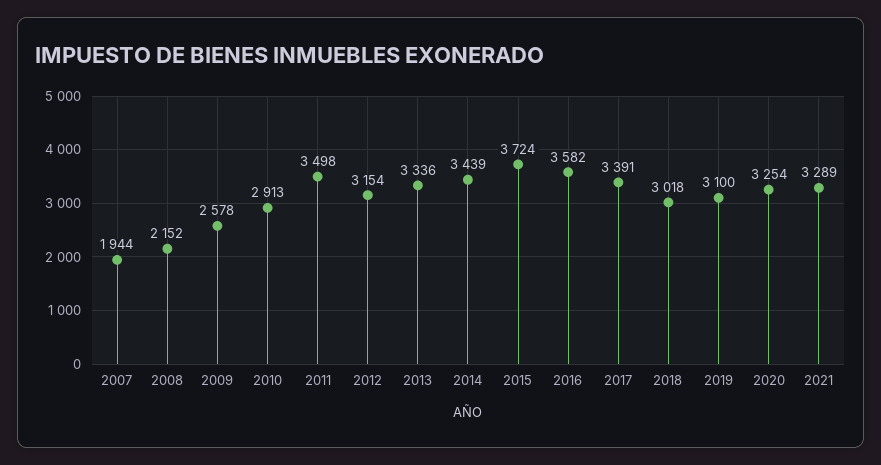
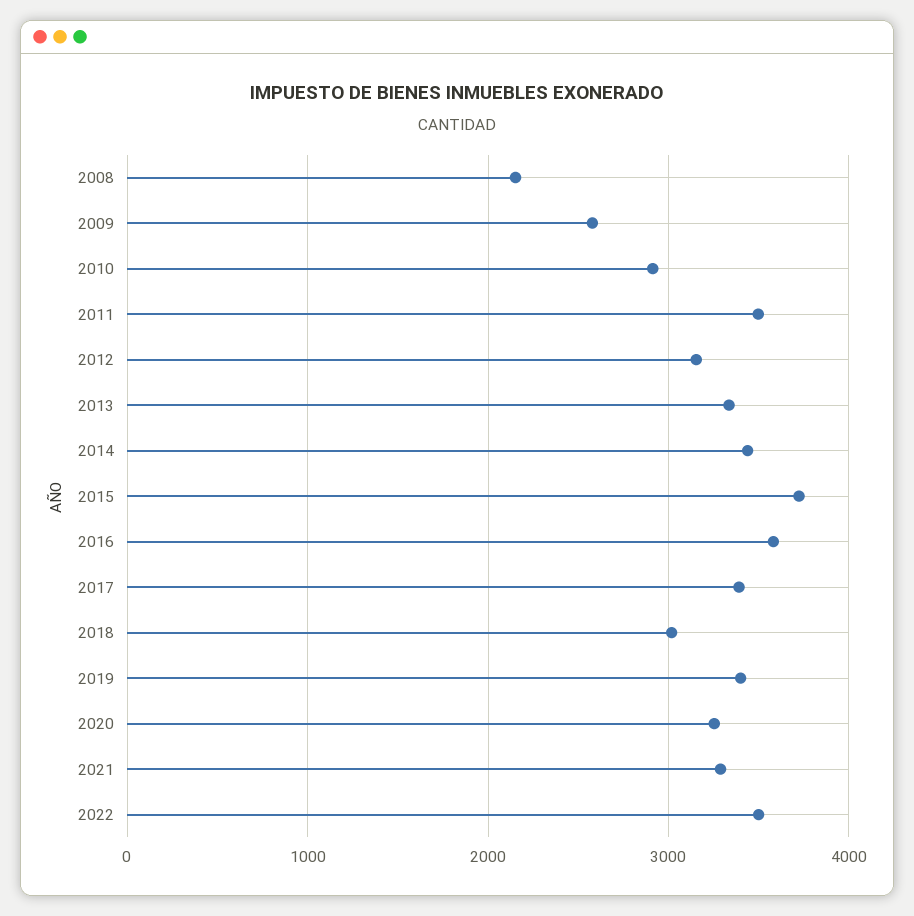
2007: 1944 -> none
2019: 3100 -> 3400
2022: none -> 3500

